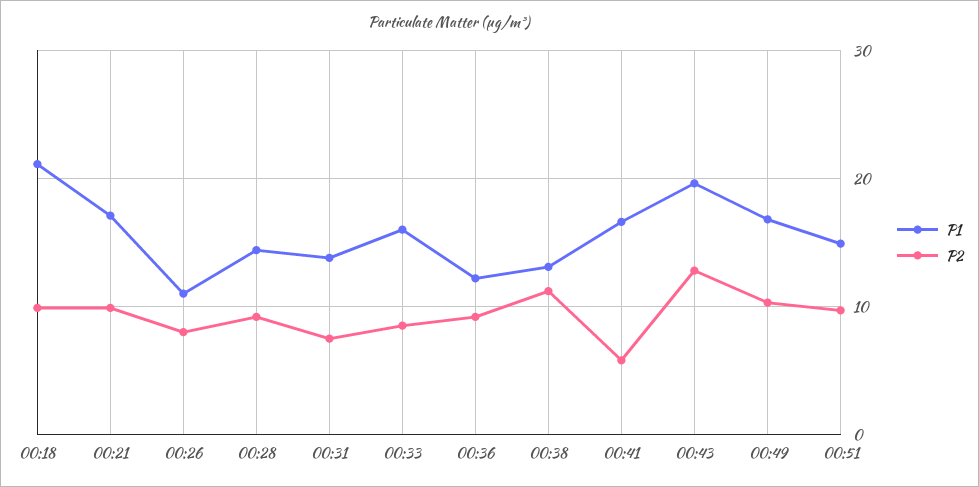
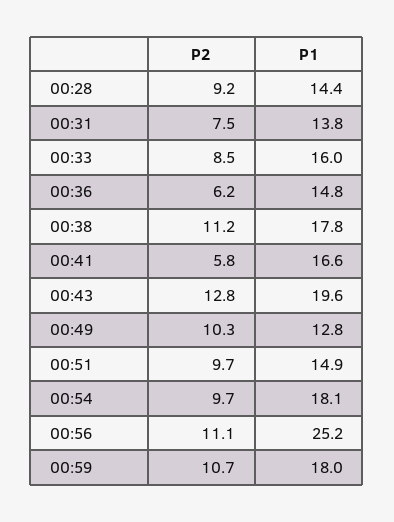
P1, 00:18: 21 -> none
P2, 00:18: 10 -> none
P1, 00:21: 17 -> none
P2, 00:21: 10 -> none
P1, 00:26: 11 -> none
P2, 00:26: 8 -> none
P1, 00:36: 12 -> 14.8
P2, 00:36: 9 -> 6.2
P1, 00:38: 13 -> 17.8
P1, 00:49: 17 -> 12.8
P2, 00:54: none -> 9.7
P1, 00:54: none -> 18.1
P2, 00:56: none -> 11.1
P1, 00:56: none -> 25.2
P2, 00:59: none -> 10.7
P1, 00:59: none -> 18

